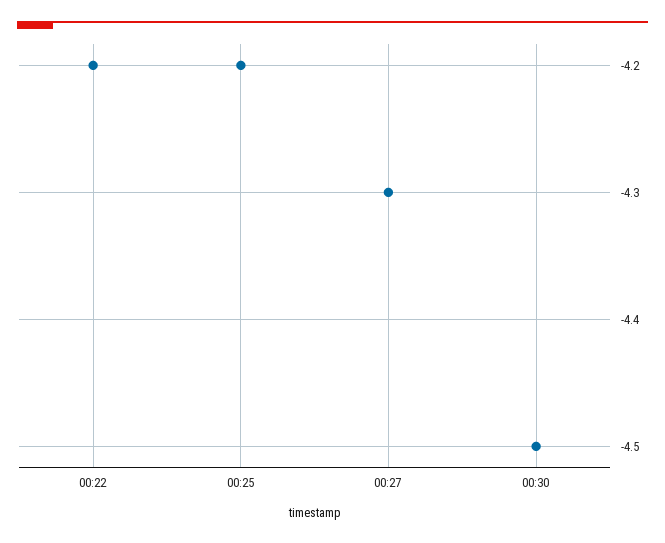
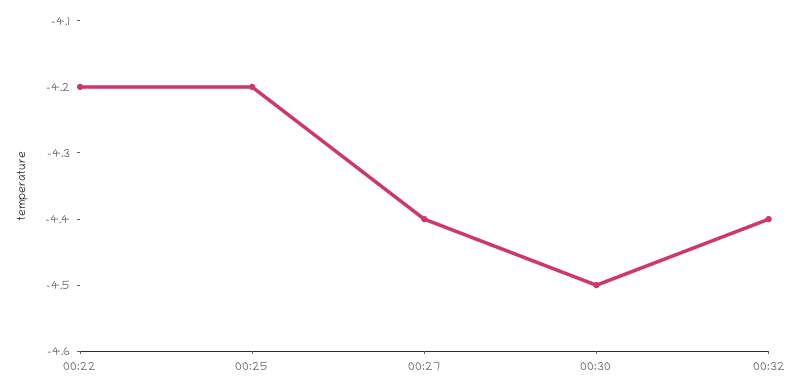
00:27: -4.3 -> -4.4
00:32: none -> -4.4

